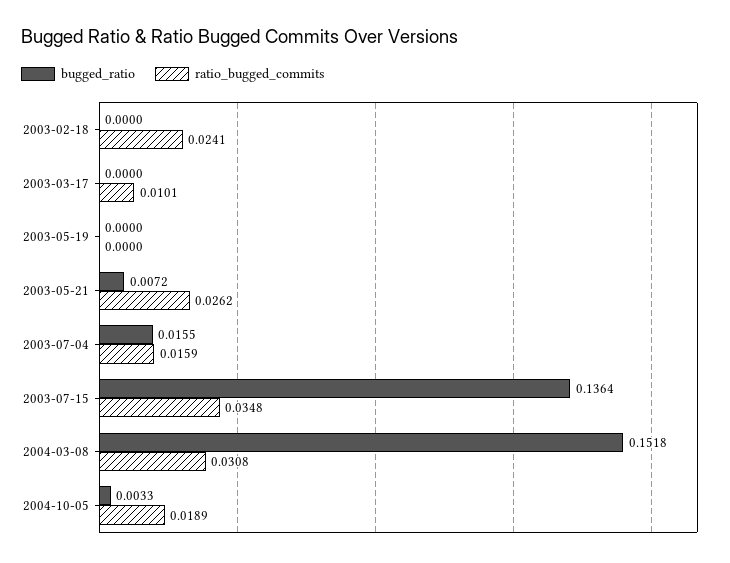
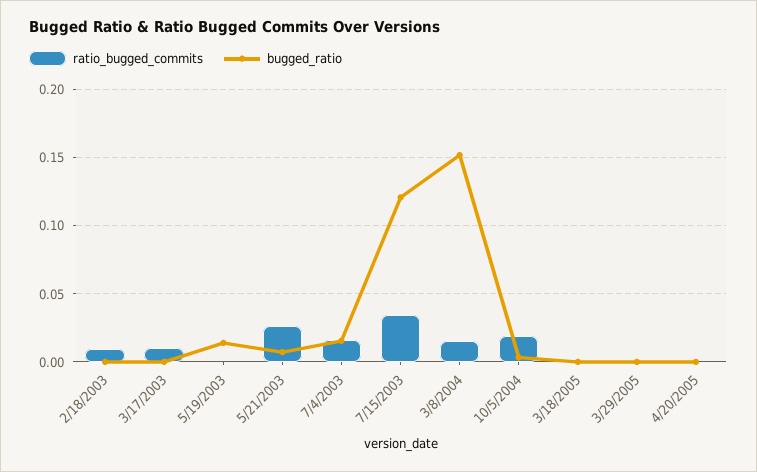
ratio_bugged_commits, 2003-02-18: 0.0241 -> 0.01
bugged_ratio, 2003-05-19: 0 -> 0.015
bugged_ratio, 2003-07-15: 0.1364 -> 0.12
ratio_bugged_commits, 2004-03-08: 0.0308 -> 0.015
ratio_bugged_commits, 3/18/2005: none -> 0
bugged_ratio, 3/18/2005: none -> 0
ratio_bugged_commits, 3/29/2005: none -> 0
bugged_ratio, 3/29/2005: none -> 0
ratio_bugged_commits, 4/20/2005: none -> 0
bugged_ratio, 4/20/2005: none -> 0

